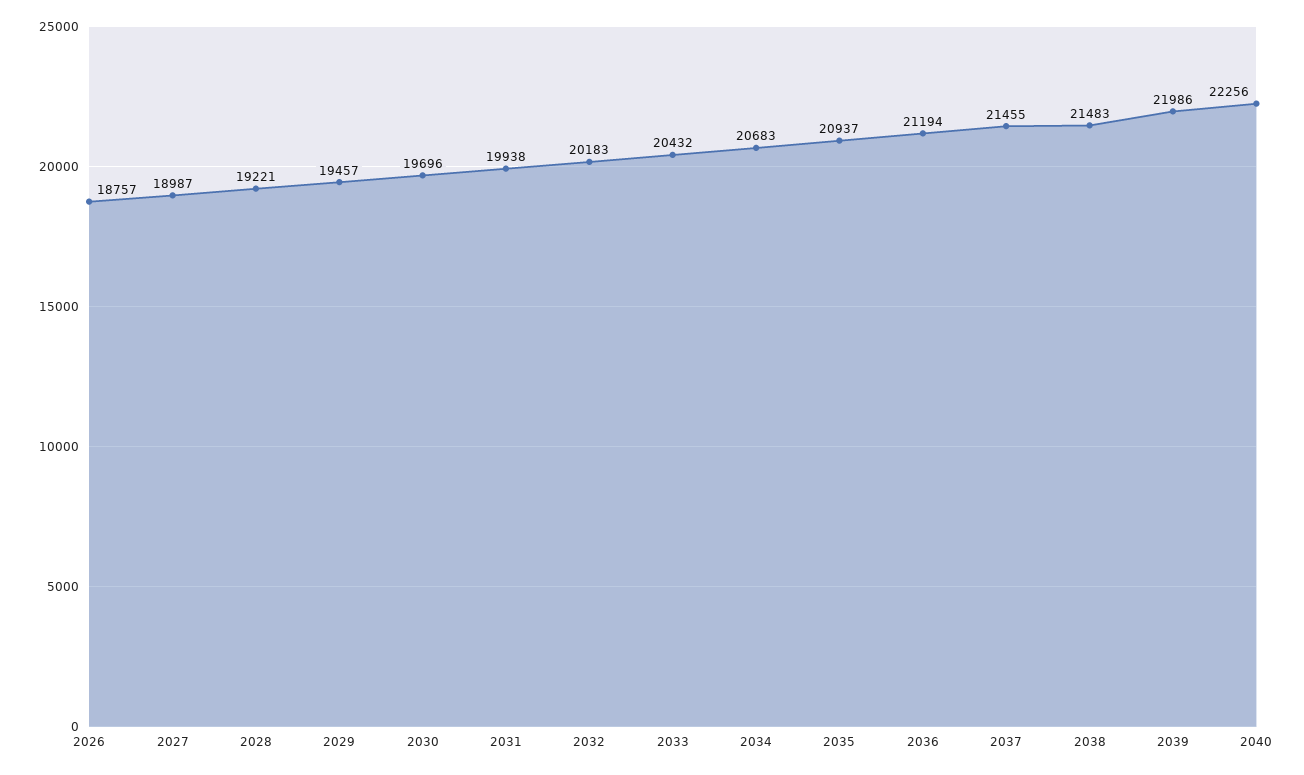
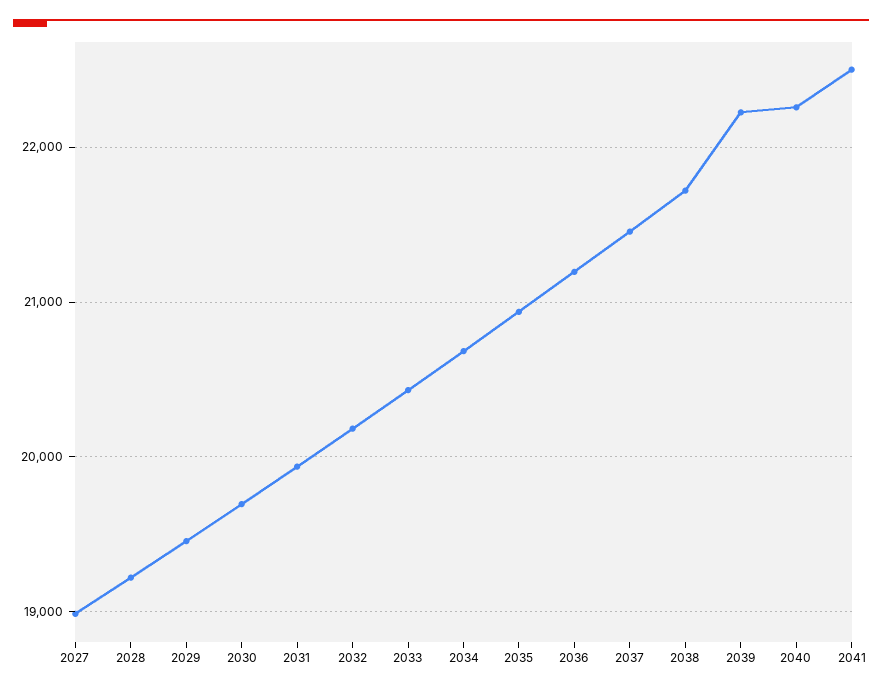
2026: 18757 -> none
2038: 21483 -> 21700
2039: 21986 -> 22200
2041: none -> 22500

